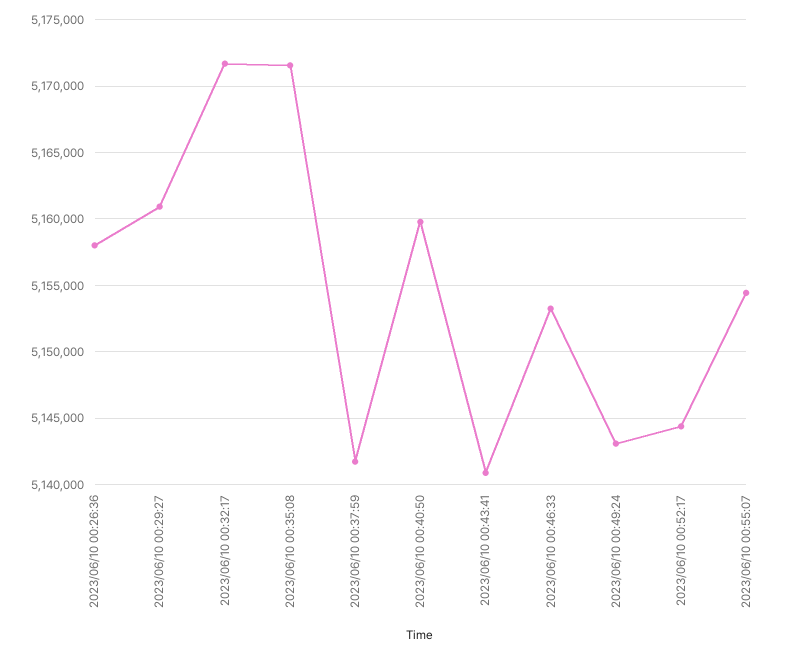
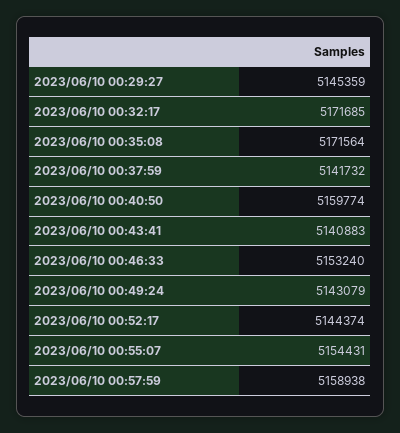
2023/06/10 00:26:36: 5158000 -> none
2023/06/10 00:29:27: 5161000 -> 5145359
2023/06/10 00:57:59: none -> 5158938

